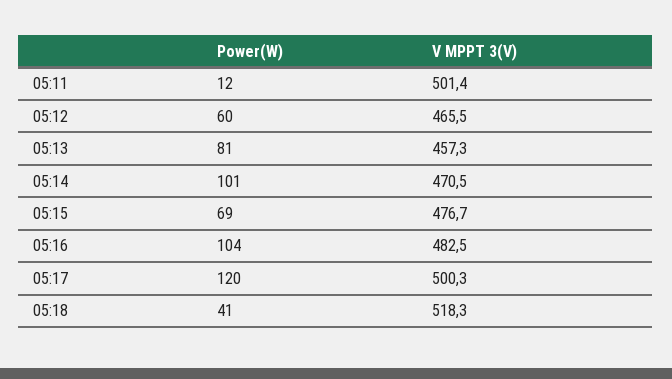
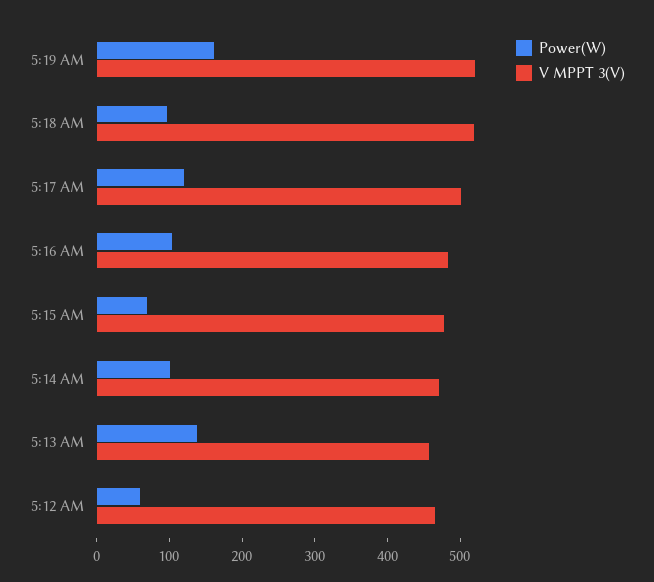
Power(W), 05:11: 12 -> none
V MPPT 3(V), 05:11: 501.4 -> none
Power(W), 05:13: 81 -> 140
Power(W), 05:18: 41 -> 100
Power(W), 5:19 AM: none -> 160
V MPPT 3(V), 5:19 AM: none -> 520

